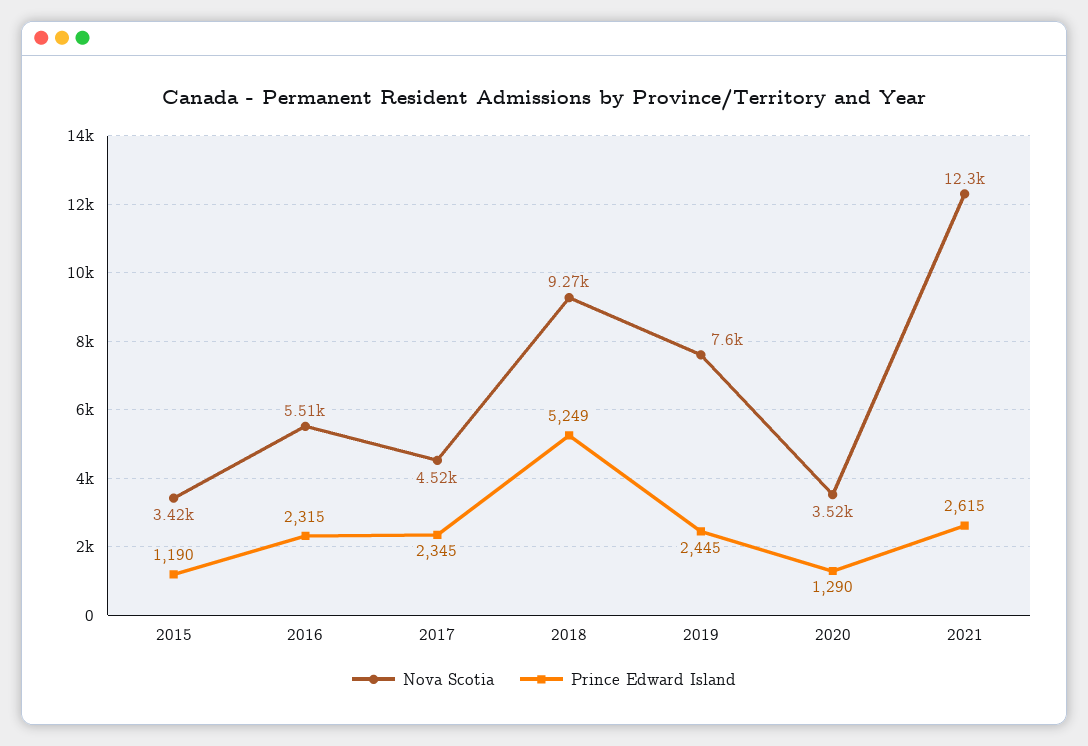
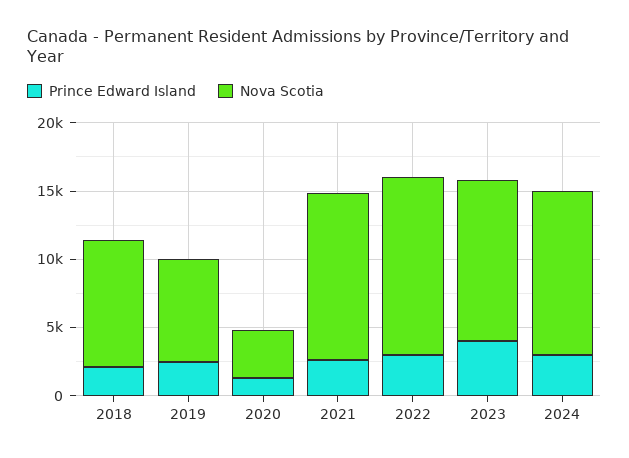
Nova Scotia, 2015: 3420 -> none
Prince Edward Island, 2015: 1190 -> none
Nova Scotia, 2016: 5510 -> none
Prince Edward Island, 2016: 2315 -> none
Nova Scotia, 2017: 4520 -> none
Prince Edward Island, 2017: 2345 -> none
Prince Edward Island, 2018: 5249 -> 2000
Prince Edward Island, 2022: none -> 3000
Nova Scotia, 2022: none -> 13000
Prince Edward Island, 2023: none -> 4000
Nova Scotia, 2023: none -> 12000
Prince Edward Island, 2024: none -> 3000
Nova Scotia, 2024: none -> 12000

